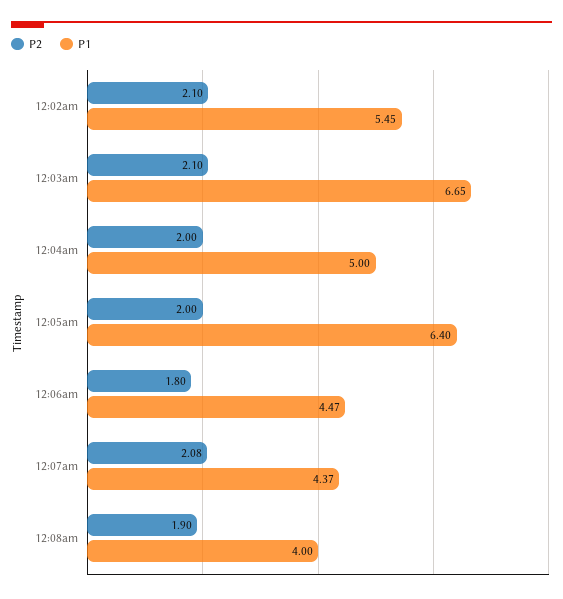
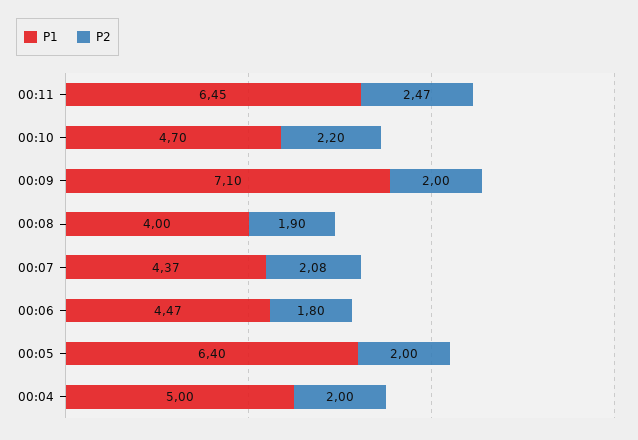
P2, 12:02am: 2.1 -> none
P1, 12:02am: 5.45 -> none
P2, 12:03am: 2.1 -> none
P1, 12:03am: 6.65 -> none
P1, 00:11: none -> 6.45
P2, 00:11: none -> 2.47
P1, 00:10: none -> 4.7
P2, 00:10: none -> 2.2
P1, 00:09: none -> 7.1
P2, 00:09: none -> 2

